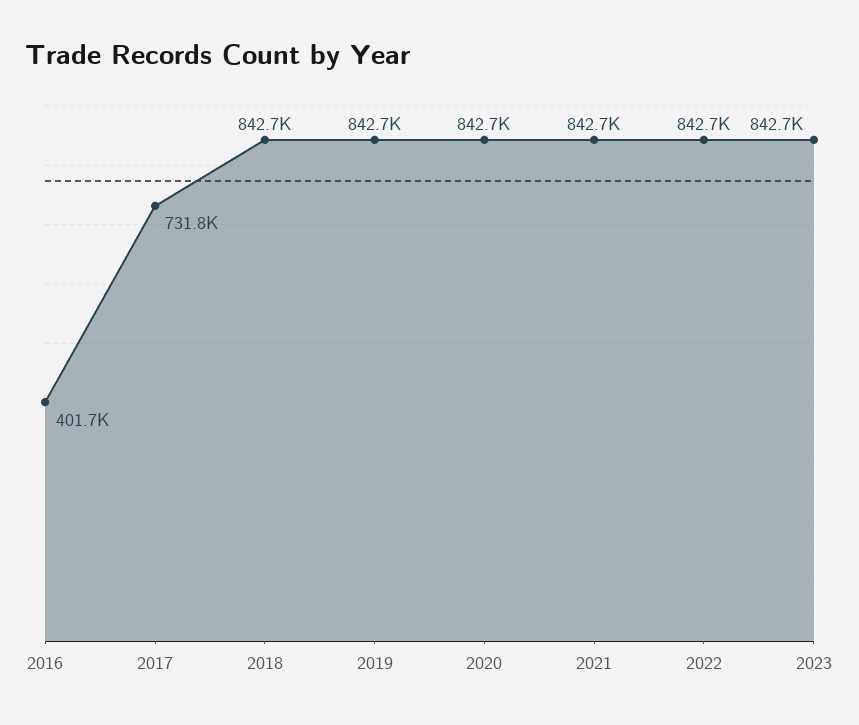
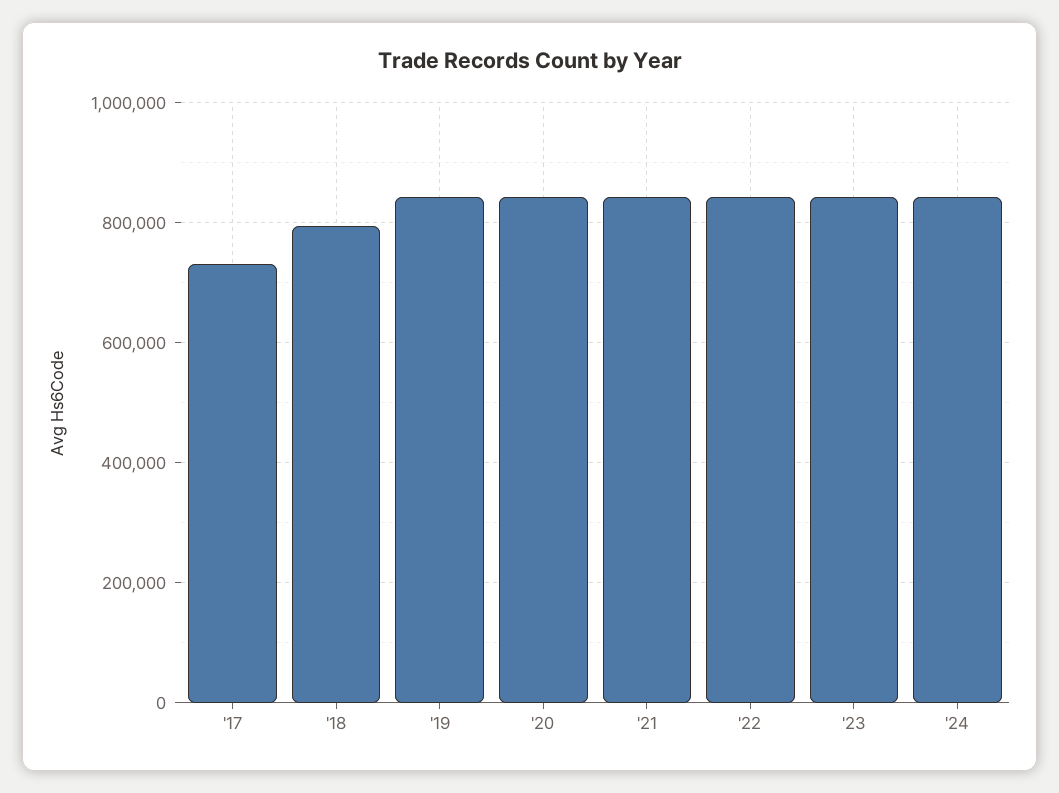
2016: 401700 -> none
2018: 842700 -> 800000
'24: none -> 840000

